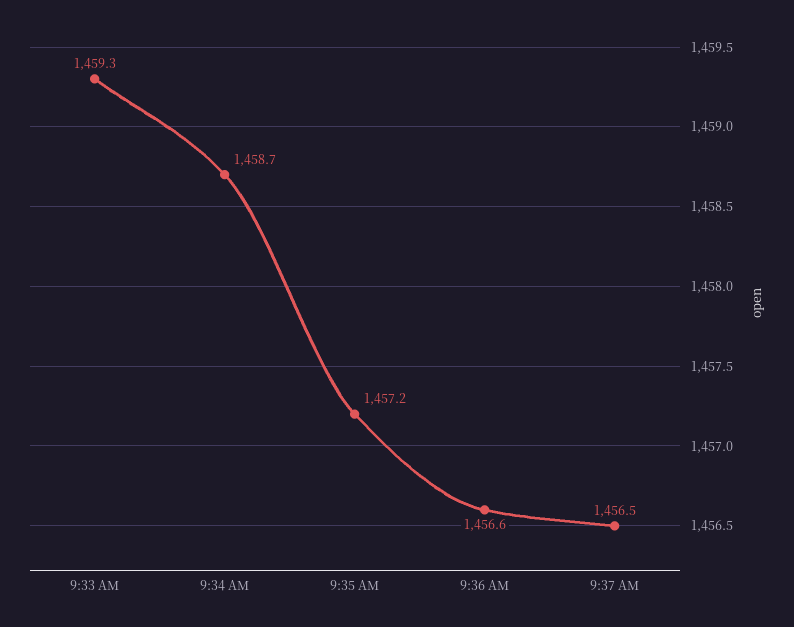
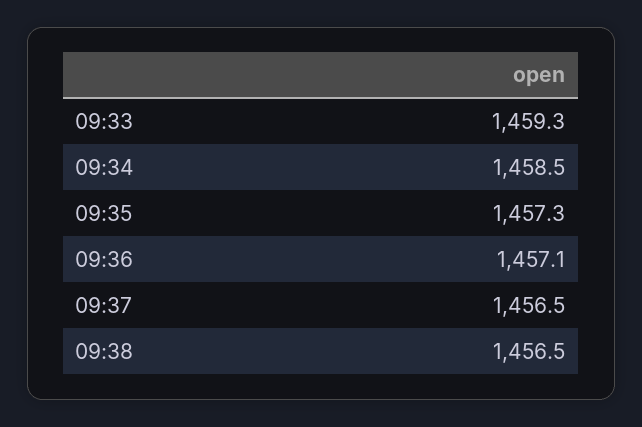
9:34 AM: 1458.7 -> 1458.5
9:35 AM: 1457.2 -> 1457.3
9:36 AM: 1456.6 -> 1457.1
09:38: none -> 1456.5

